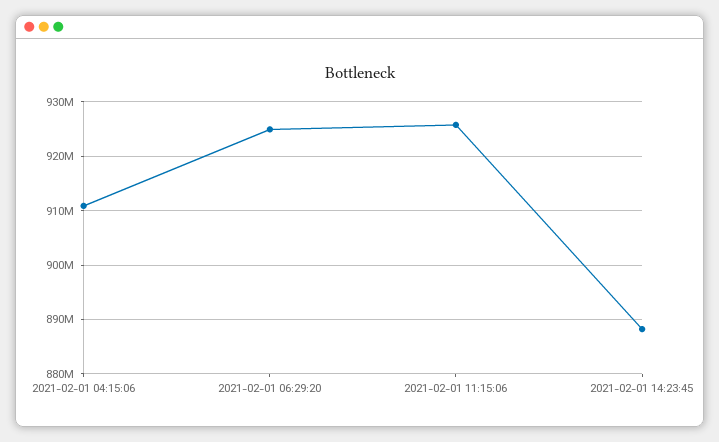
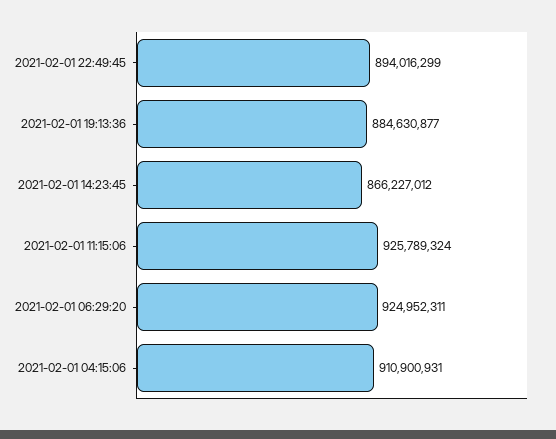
2021-02-01 14:23:45: 888000000 -> 866227012
2021-02-01 22:49:45: none -> 894016299
2021-02-01 19:13:36: none -> 884630877

